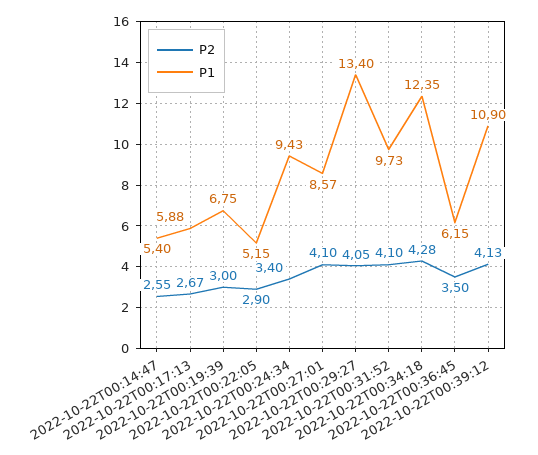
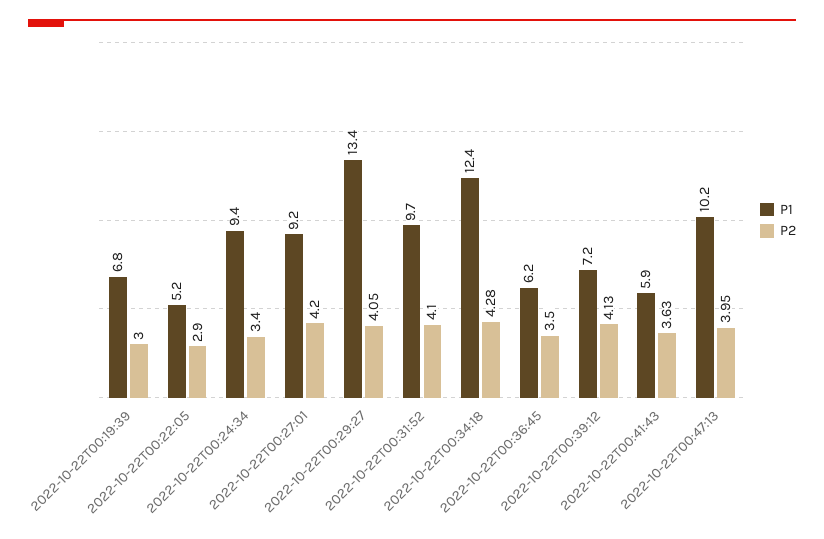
P2, 2022-10-22T00:14:47: 2.55 -> none
P1, 2022-10-22T00:14:47: 5.4 -> none
P2, 2022-10-22T00:17:13: 2.67 -> none
P1, 2022-10-22T00:17:13: 5.88 -> none
P2, 2022-10-22T00:27:01: 4.1 -> 4.2
P1, 2022-10-22T00:27:01: 8.57 -> 9.2
P1, 2022-10-22T00:39:12: 10.9 -> 7.2
P1, 2022-10-22T00:41:43: none -> 5.9
P2, 2022-10-22T00:41:43: none -> 3.63
P1, 2022-10-22T00:47:13: none -> 10.2
P2, 2022-10-22T00:47:13: none -> 3.95

